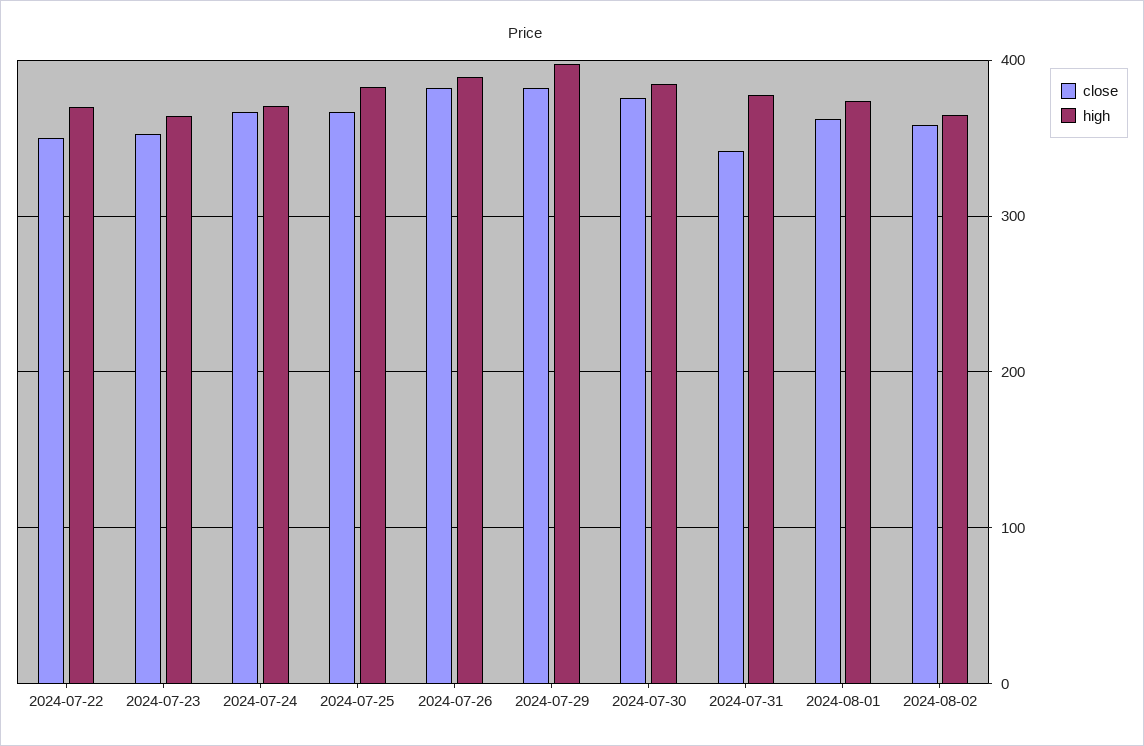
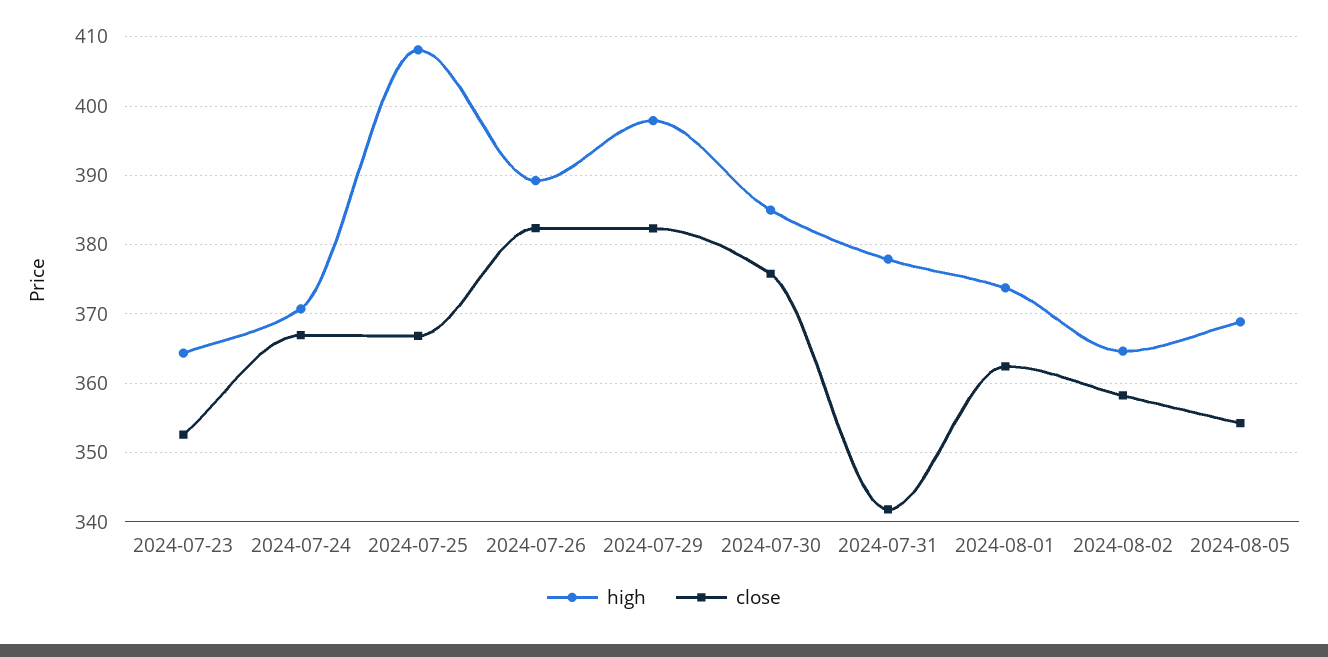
close, 2024-07-22: 350 -> none
high, 2024-07-22: 370 -> none
high, 2024-07-25: 380 -> 408
high, 2024-08-05: none -> 369
close, 2024-08-05: none -> 354

